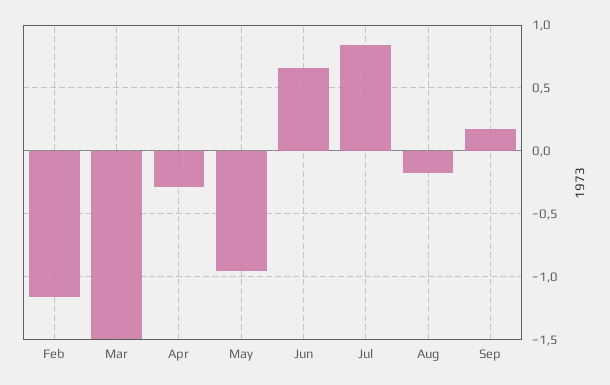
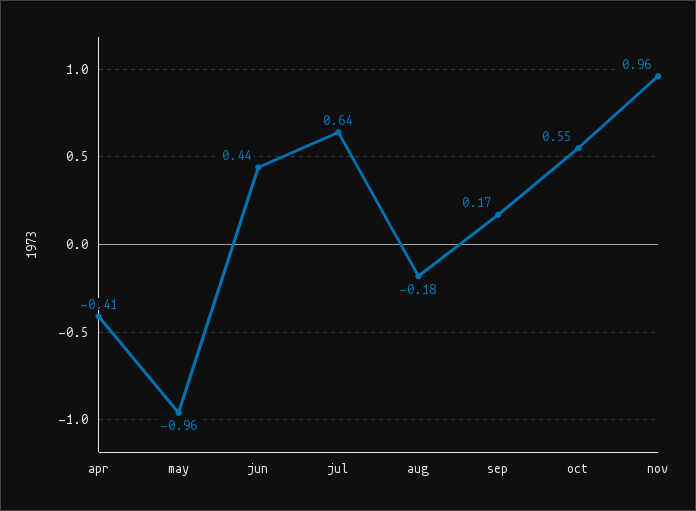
Feb: -1.15 -> none
Mar: -1.5 -> none
Apr: -0.3 -> -0.41
Jun: 0.65 -> 0.44
Jul: 0.85 -> 0.64
oct: none -> 0.55
nov: none -> 0.96

